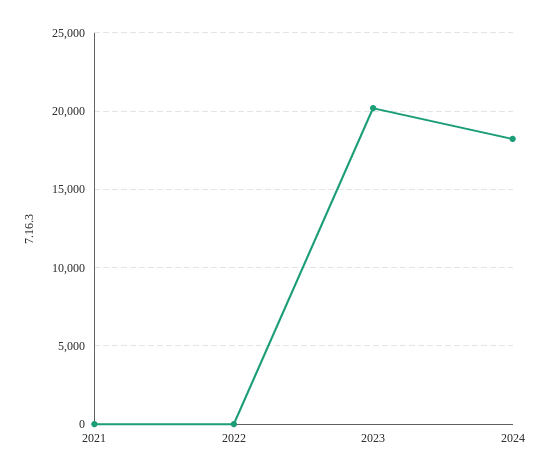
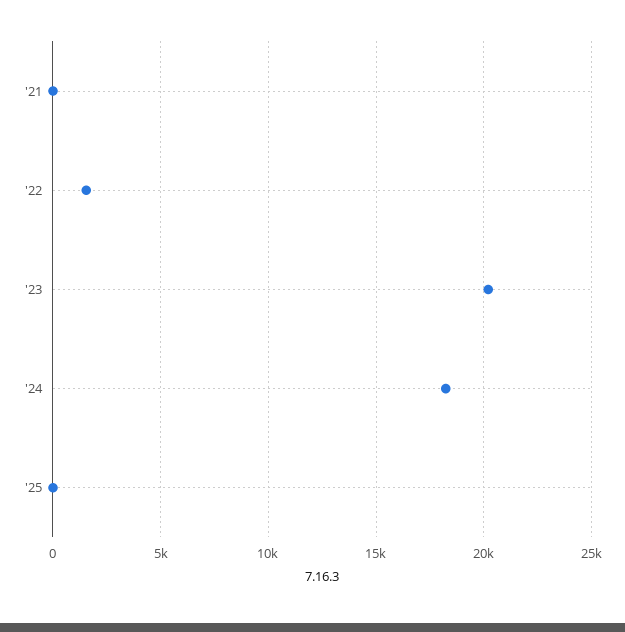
2022: 0 -> 1500
'25: none -> 0

